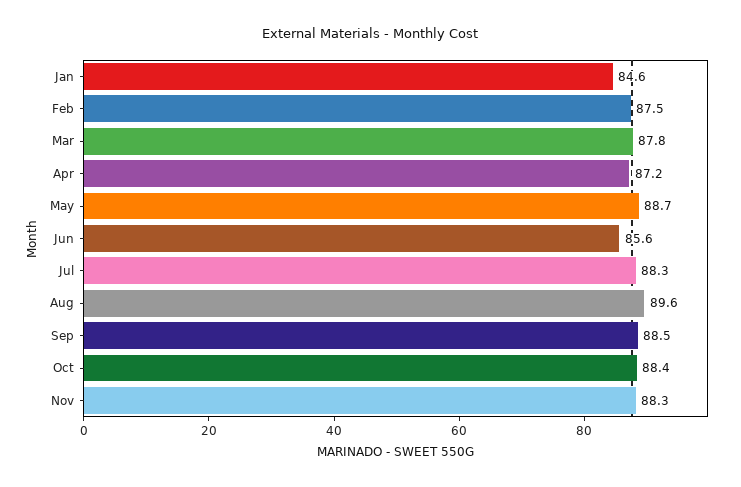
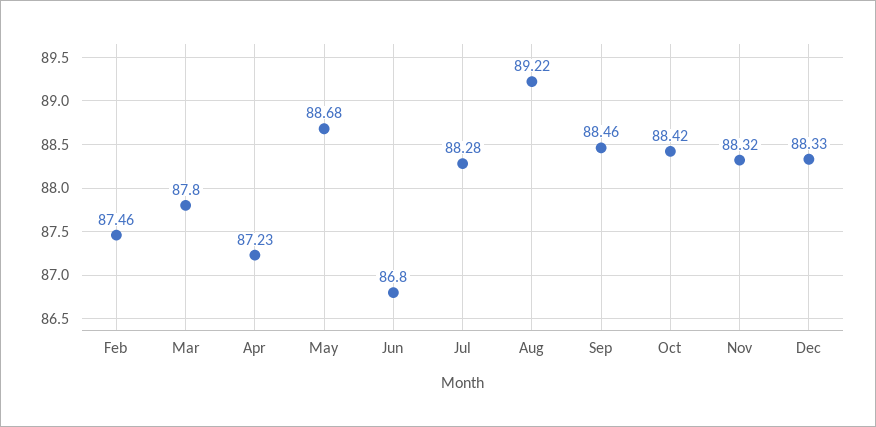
Jan: 84.6 -> none
Jun: 85.6 -> 86.8
Aug: 89.6 -> 89.22
Dec: none -> 88.33

